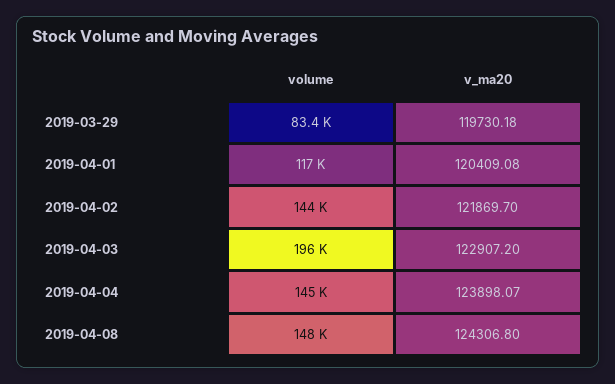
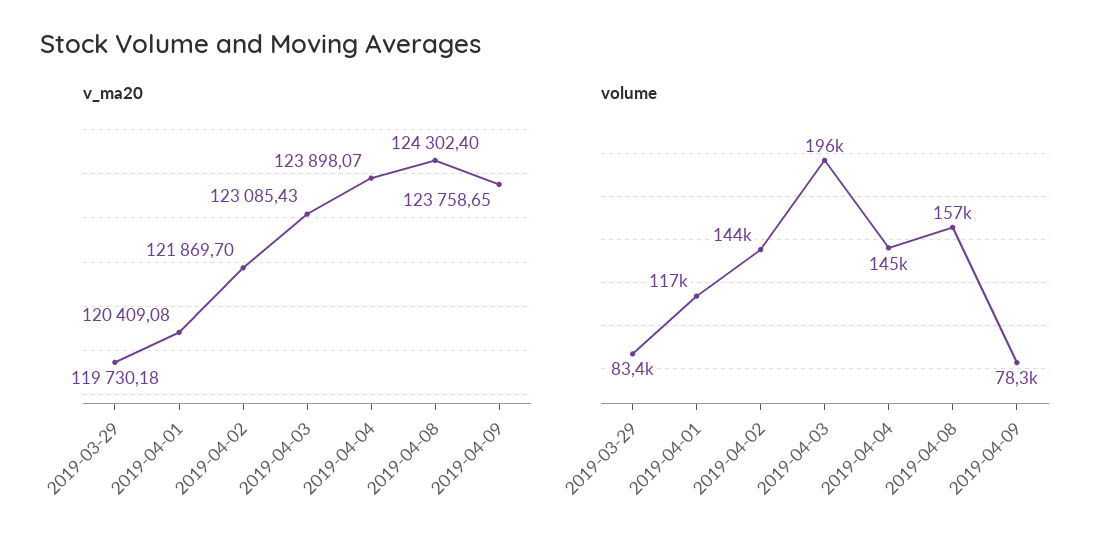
v_ma20, 2019-04-03: 122907.2 -> 123085.43
volume, 2019-04-08: 148000 -> 157000
v_ma20, 2019-04-08: 124306.8 -> 124302.4
v_ma20, 2019-04-09: none -> 123758.65
volume, 2019-04-09: none -> 78300

